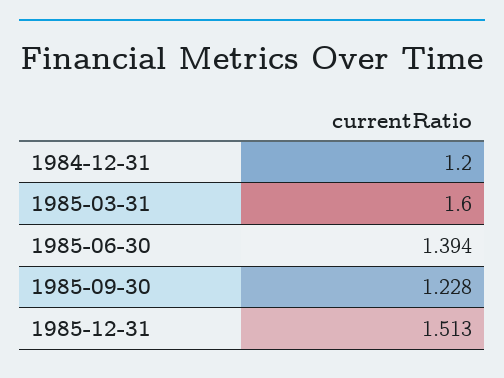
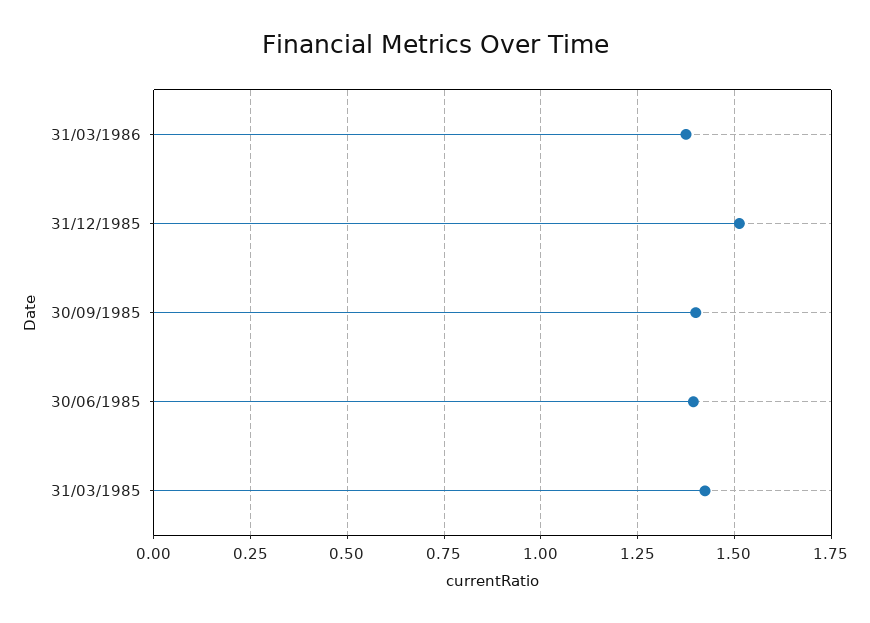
1984-12-31: 1.2 -> none
1985-03-31: 1.6 -> 1.425
1985-09-30: 1.228 -> 1.4
31/03/1986: none -> 1.375

